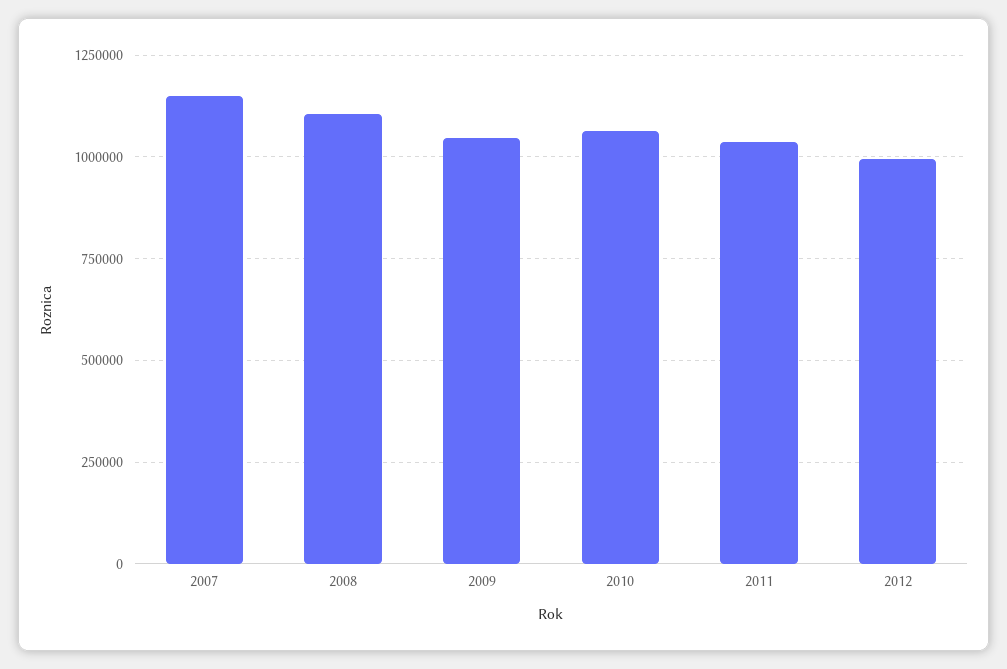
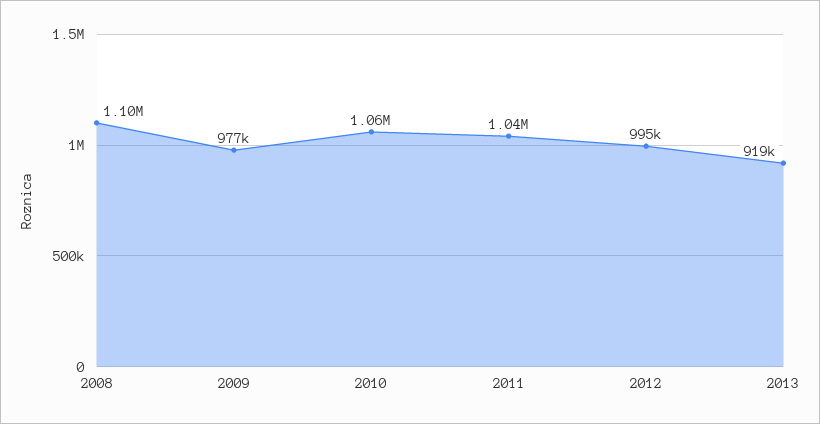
2007: 1150000 -> none
2009: 1050000 -> 977000
2013: none -> 919000

